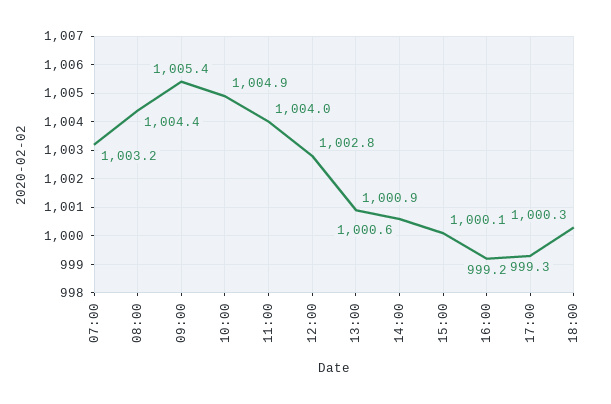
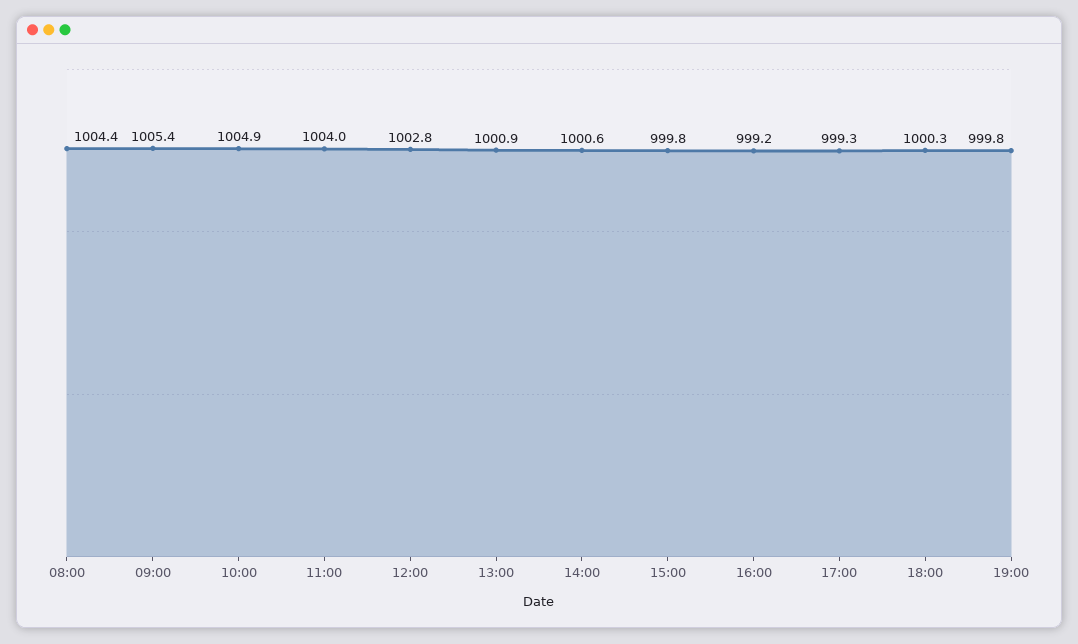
07:00: 1003.2 -> none
15:00: 1000.1 -> 999.8
19:00: none -> 999.8

